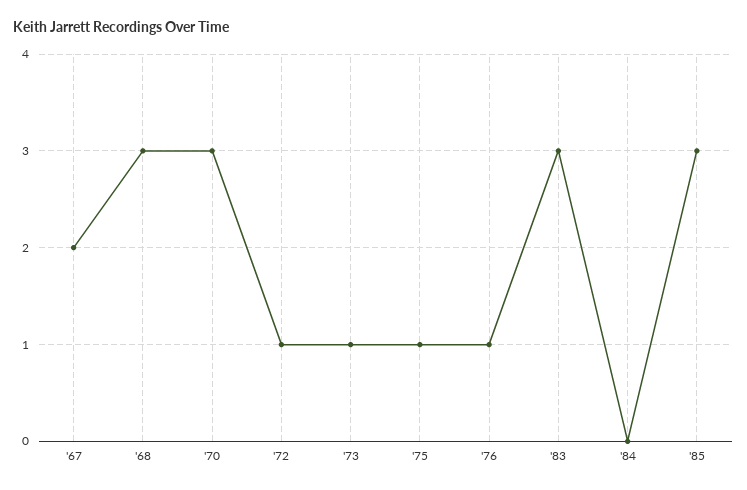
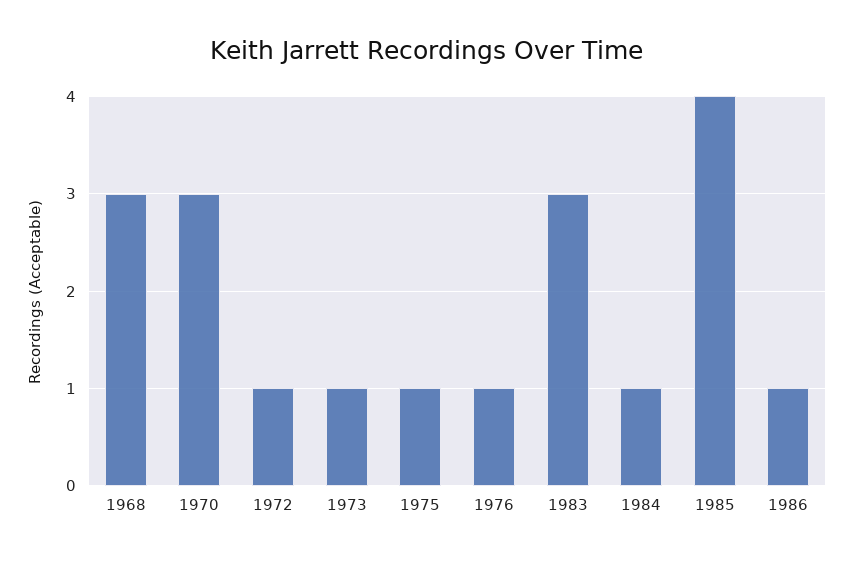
'67: 2 -> none
'84: 0 -> 1
'85: 3 -> 4
1986: none -> 1

